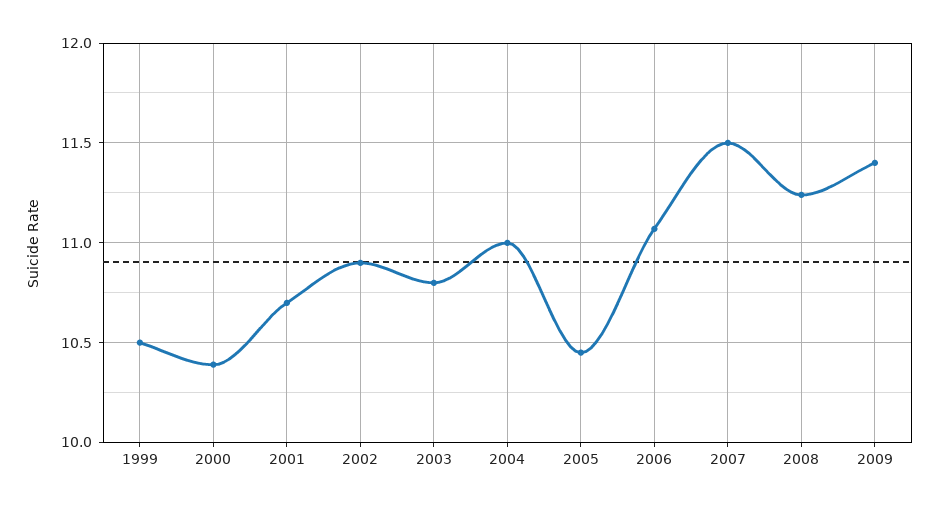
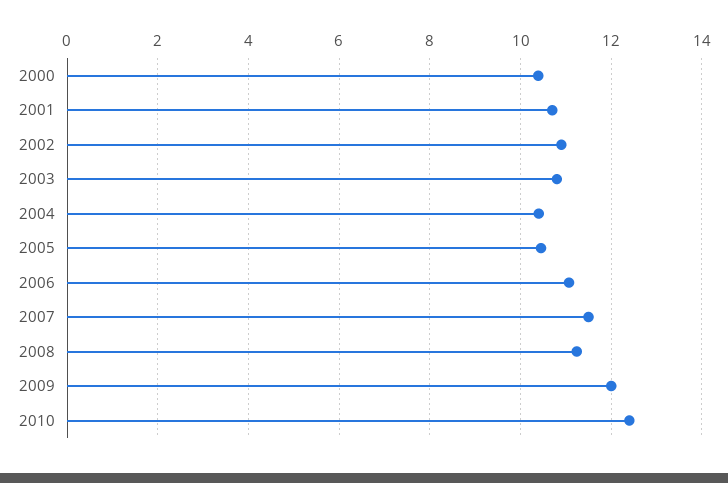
1999: 10.5 -> none
2004: 11 -> 10.4
2009: 11.4 -> 12
2010: none -> 12.4

